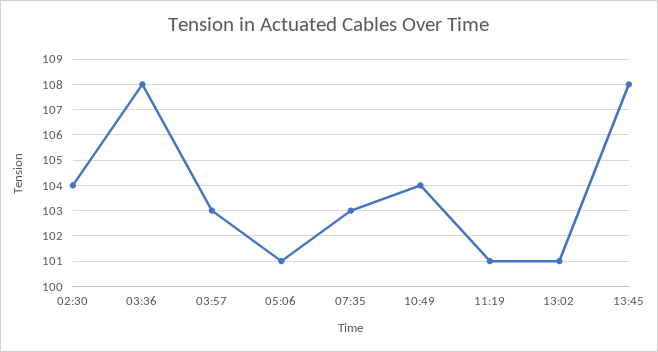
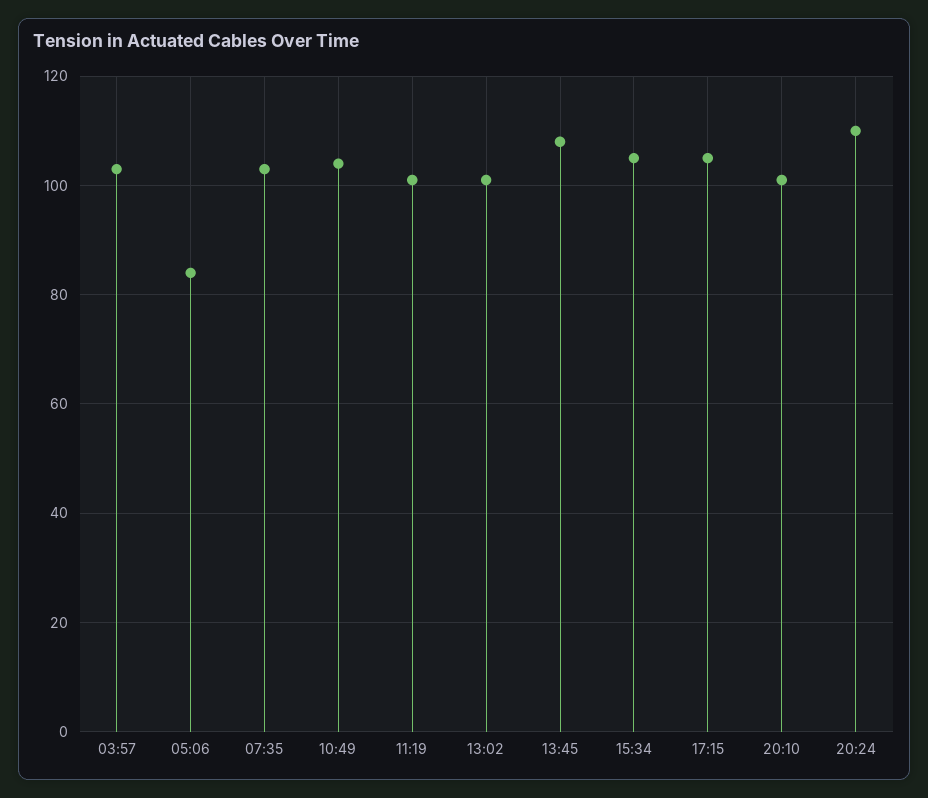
02:30: 104 -> none
03:36: 108 -> none
05:06: 101 -> 85
15:34: none -> 105
17:15: none -> 105
20:10: none -> 100
20:24: none -> 110

